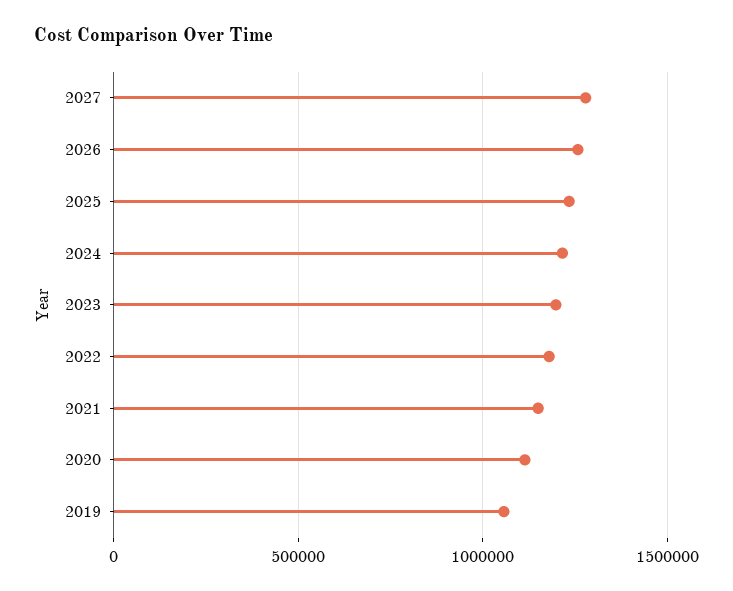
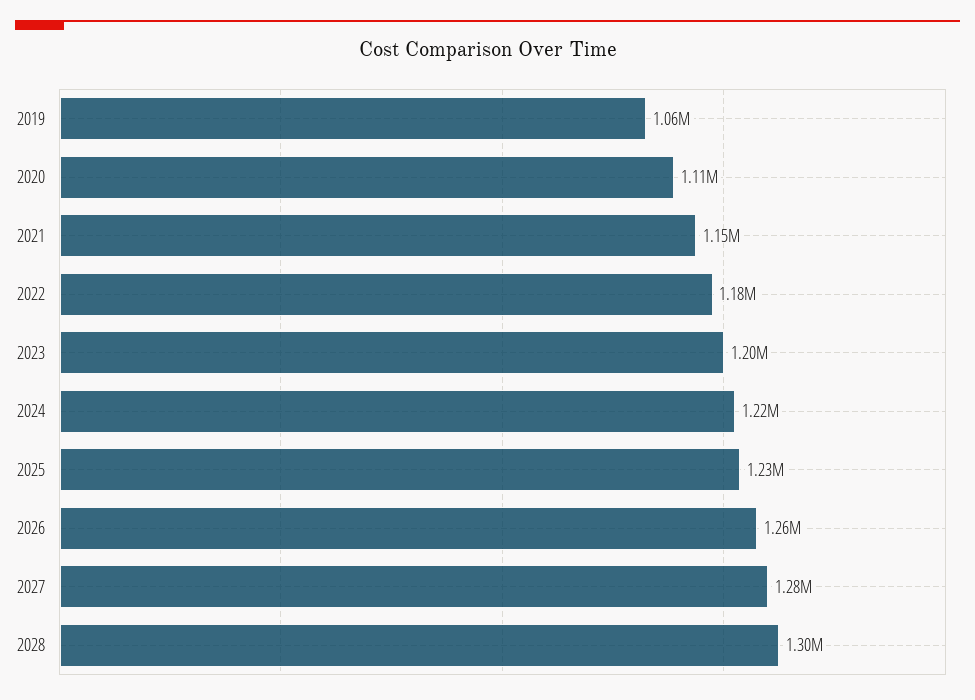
2028: none -> 1300000

